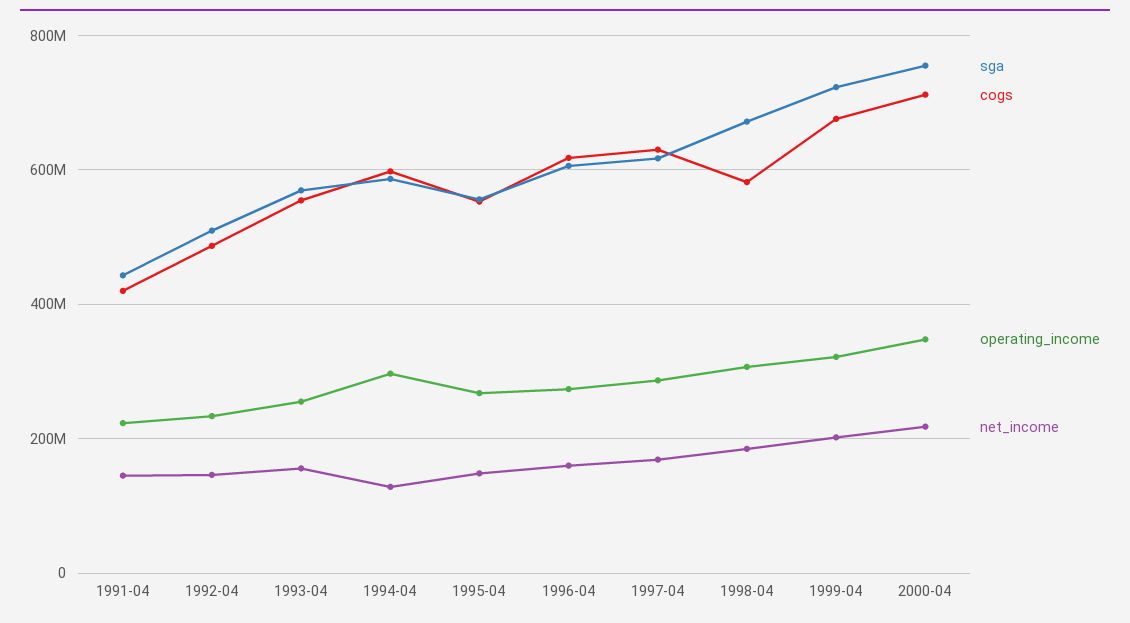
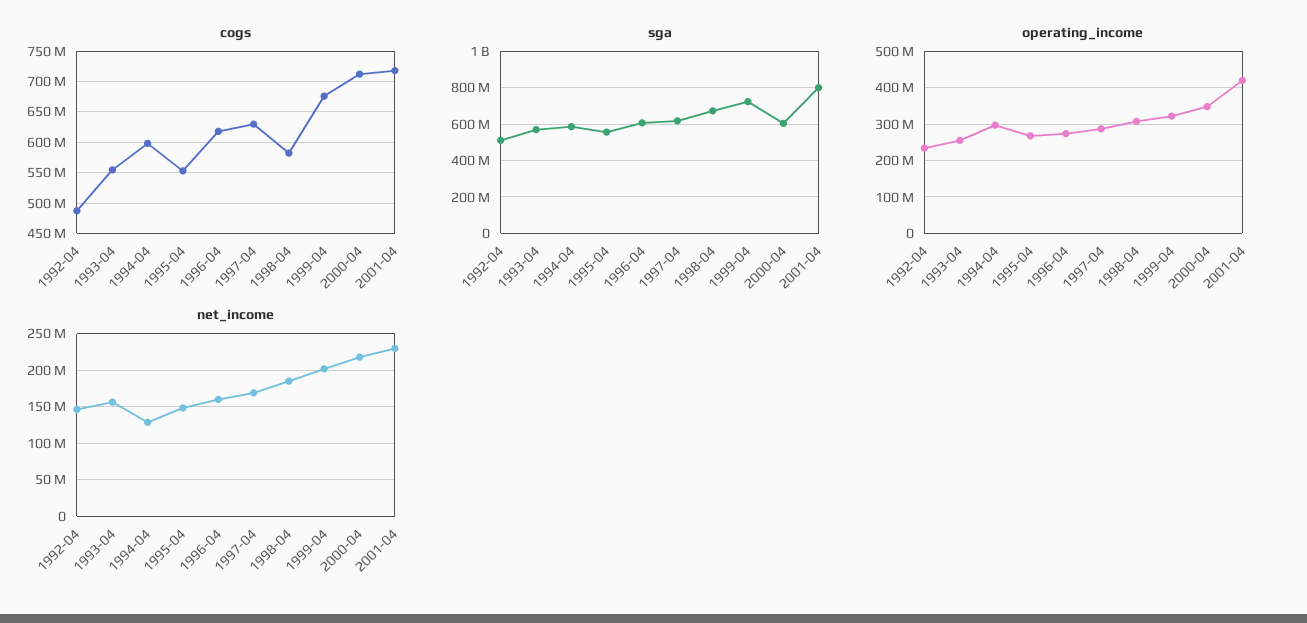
sga, 1991-04: 440000000 -> none
cogs, 1991-04: 420000000 -> none
operating_income, 1991-04: 220000000 -> none
net_income, 1991-04: 140000000 -> none
sga, 2000-04: 760000000 -> 600000000
cogs, 2001-04: none -> 720000000
sga, 2001-04: none -> 800000000
operating_income, 2001-04: none -> 420000000
net_income, 2001-04: none -> 230000000

